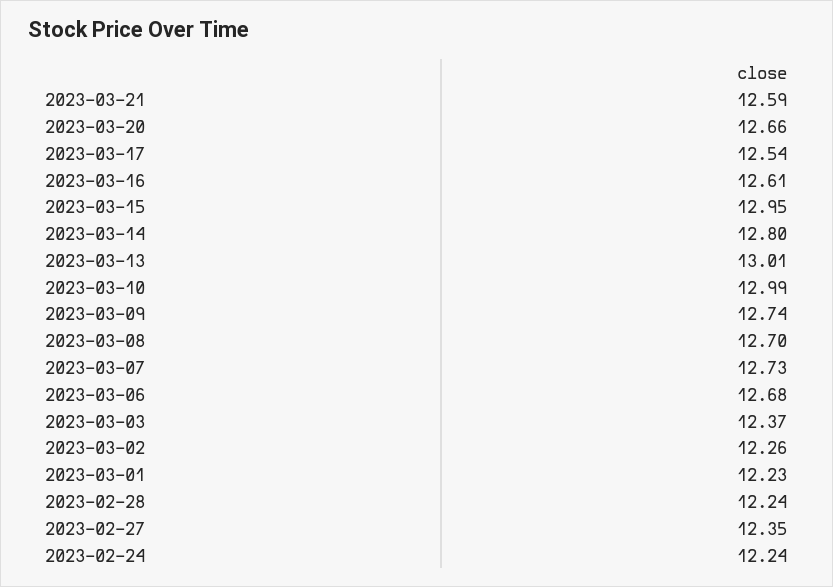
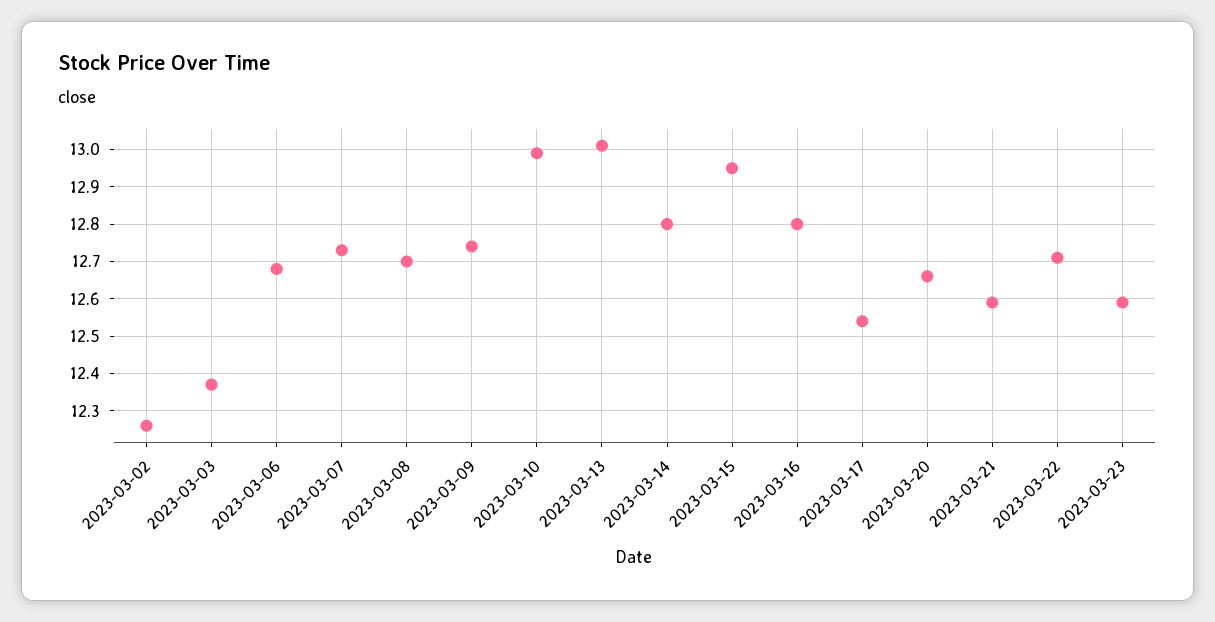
2023-03-16: 12.61 -> 12.8
2023-03-01: 12.23 -> none
2023-02-28: 12.24 -> none
2023-02-27: 12.35 -> none
2023-02-24: 12.24 -> none
2023-03-22: none -> 12.7
2023-03-23: none -> 12.6

